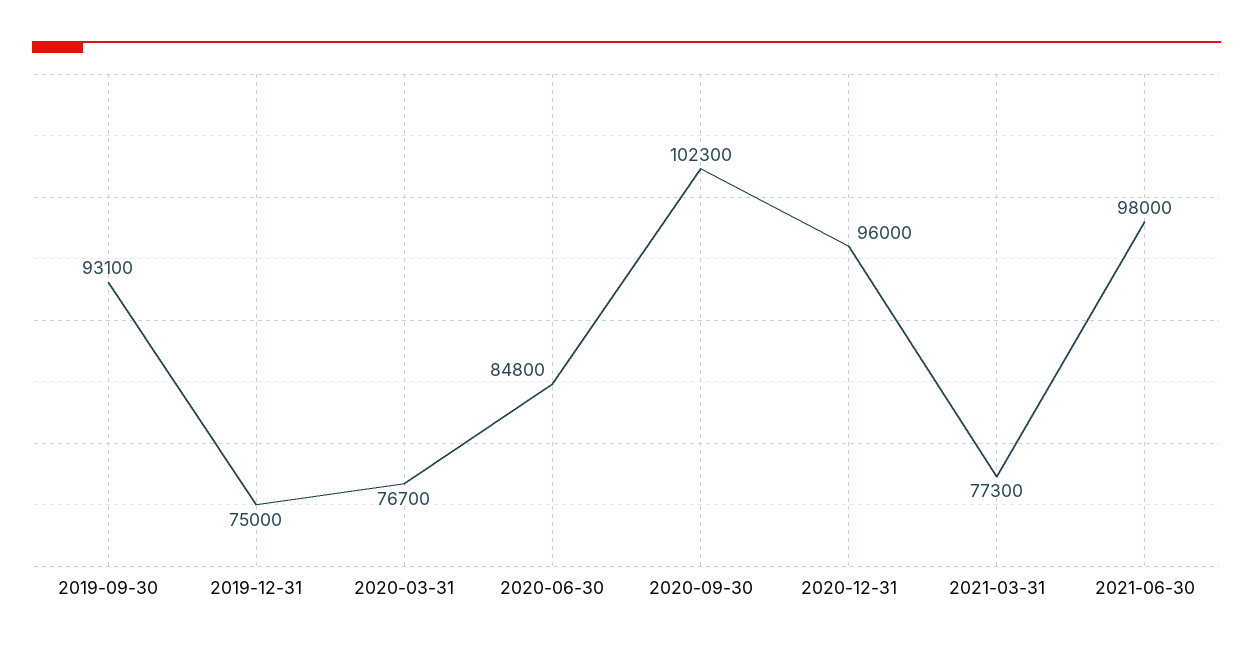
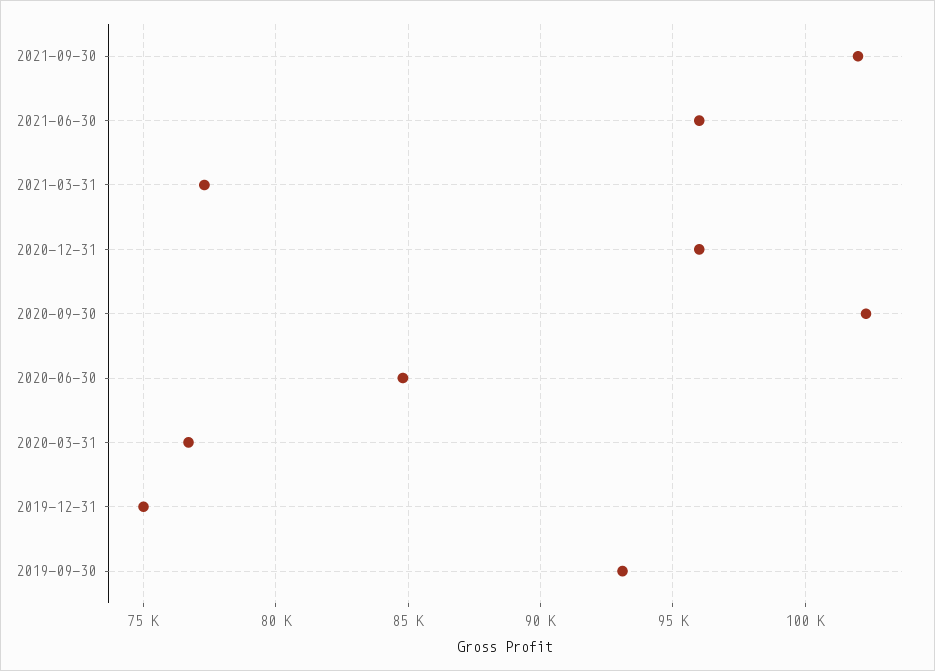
2021-06-30: 98000 -> 96000
2021-09-30: none -> 102000

